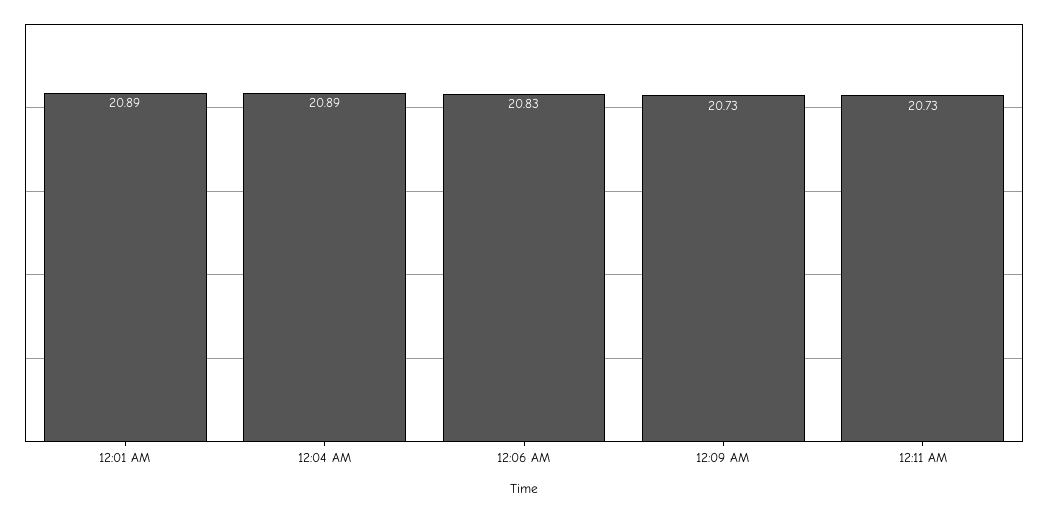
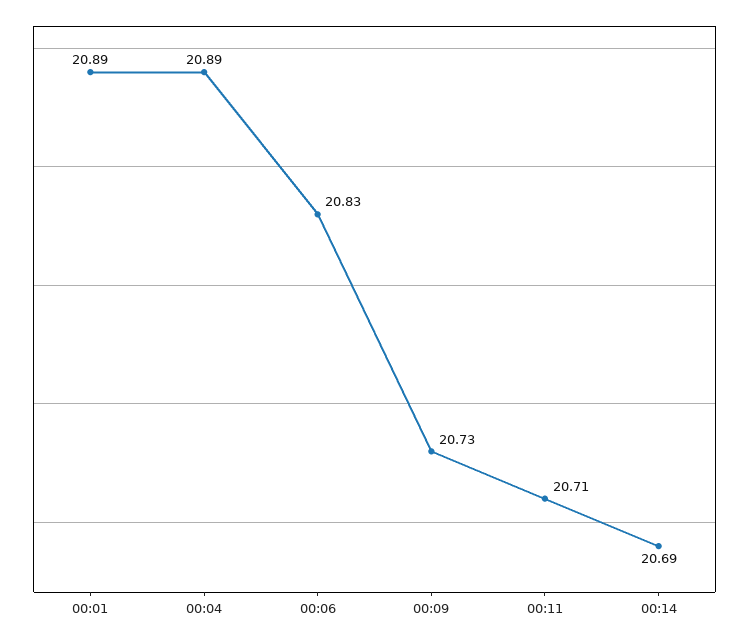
12:11 AM: 20.73 -> 20.71
00:14: none -> 20.69

